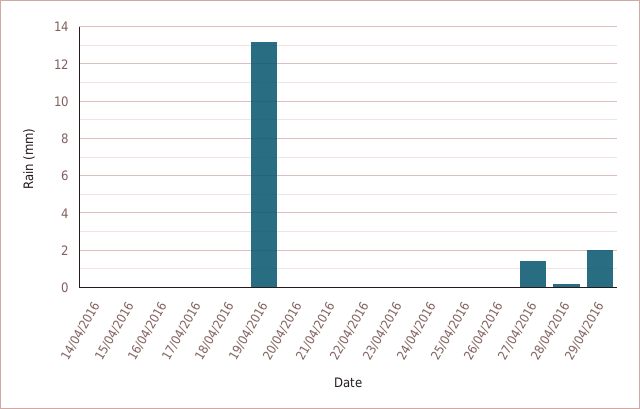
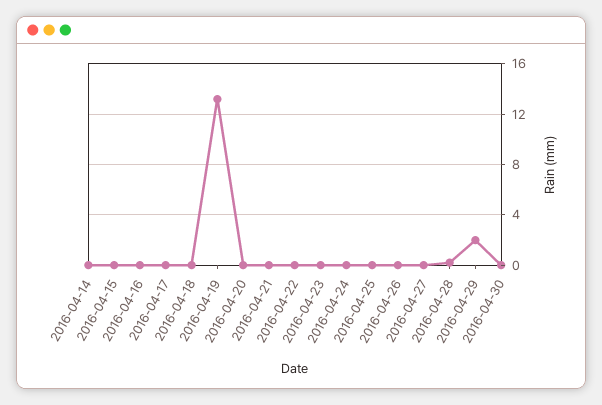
27/04/2016: 1.5 -> 0
2016-04-30: none -> 0

